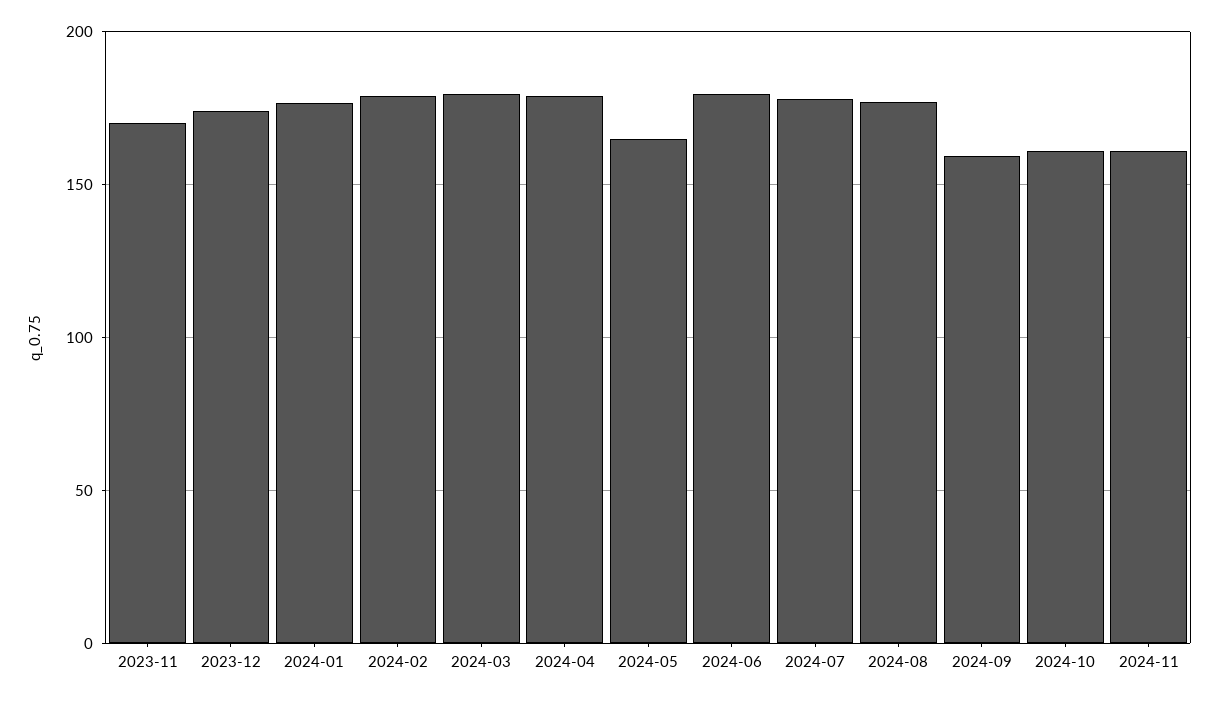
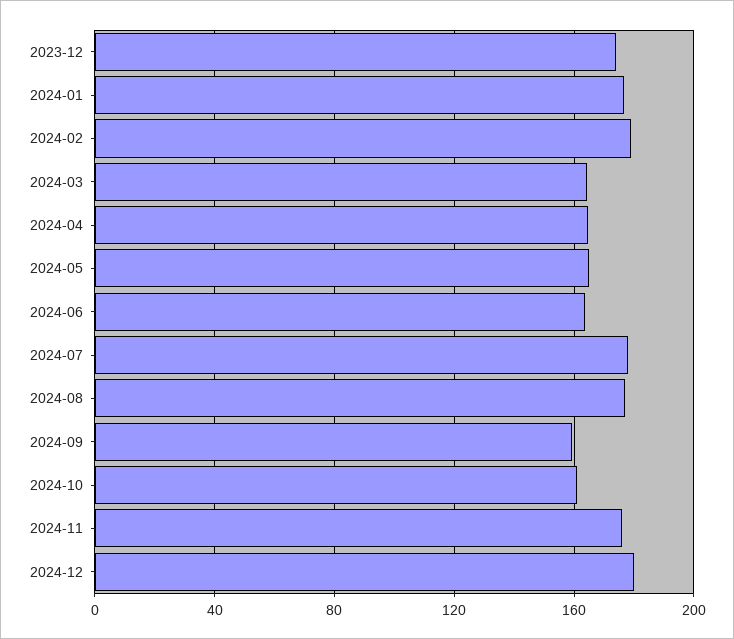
2023-11: 170 -> none
2024-03: 180 -> 165
2024-04: 180 -> 165
2024-06: 180 -> 165
2024-11: 160 -> 175
2024-12: none -> 180

